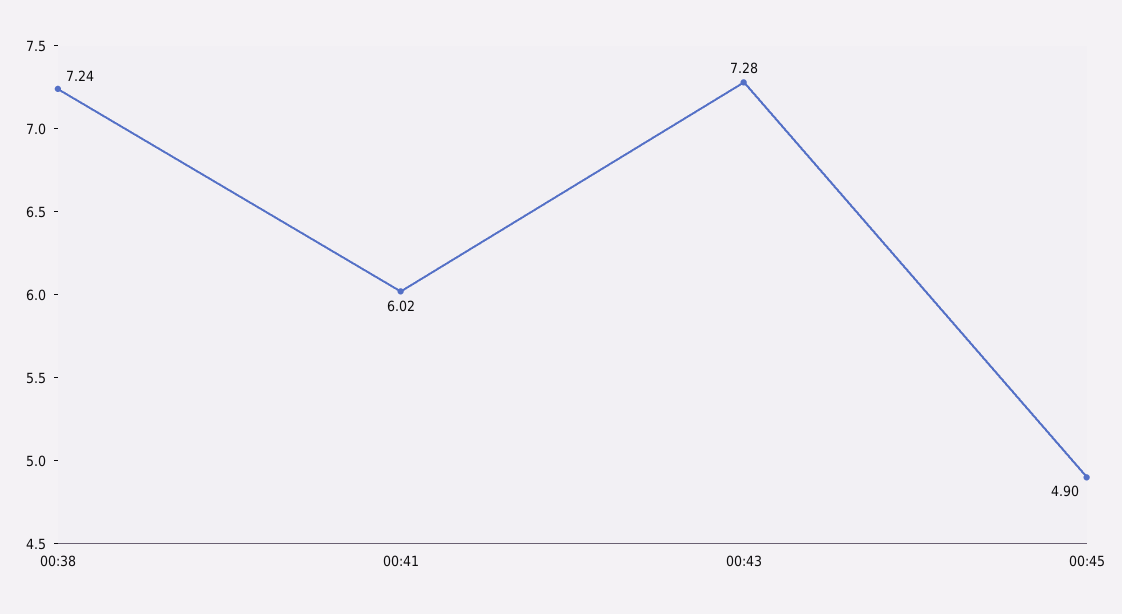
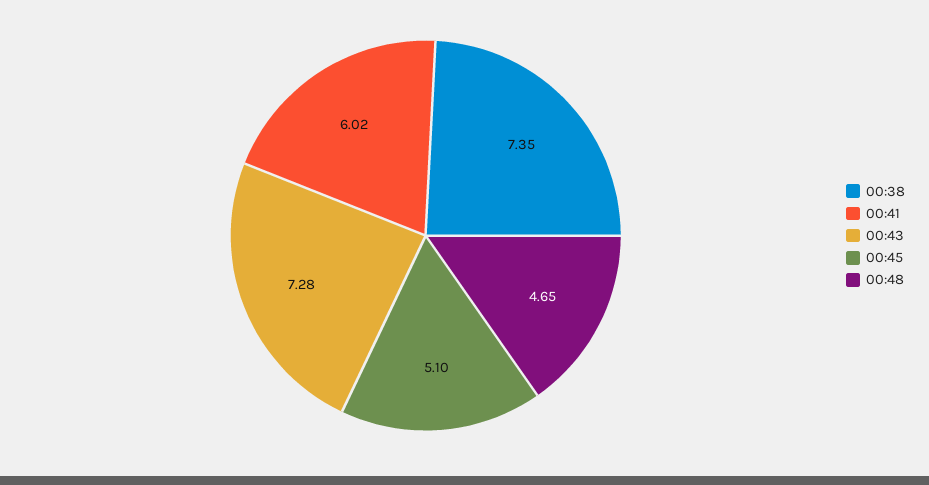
00:38: 7.24 -> 7.35
00:45: 4.9 -> 5.1
00:48: none -> 4.65

